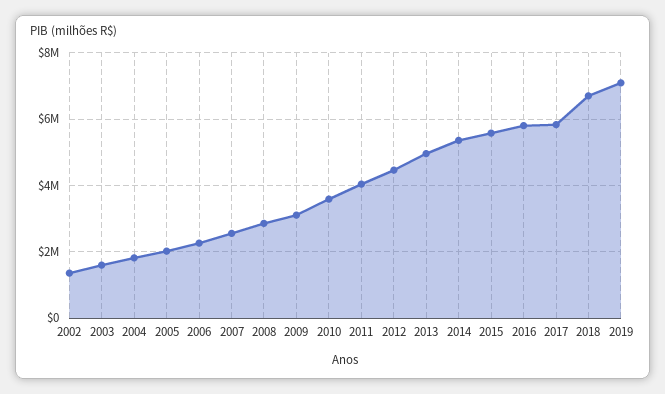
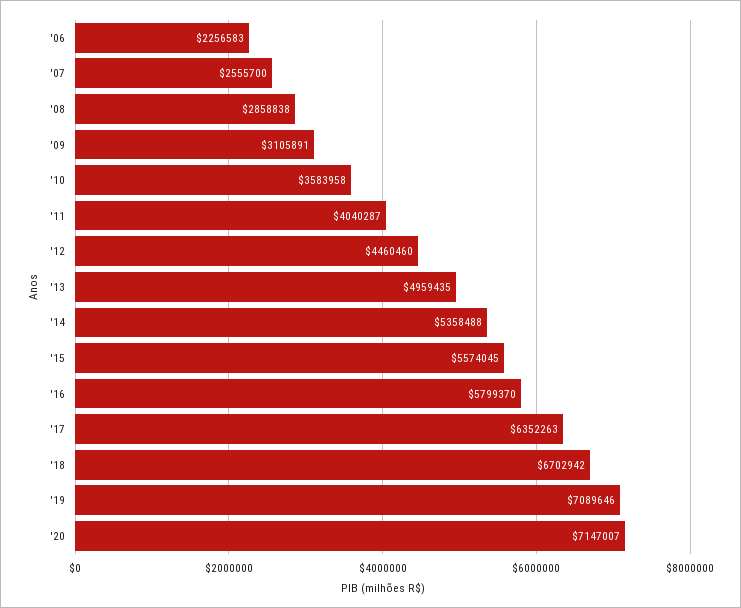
2002: 1400000 -> none
2003: 1600000 -> none
2004: 1800000 -> none
2005: 2000000 -> none
2017: 5800000 -> 6352263
'20: none -> 7147007

